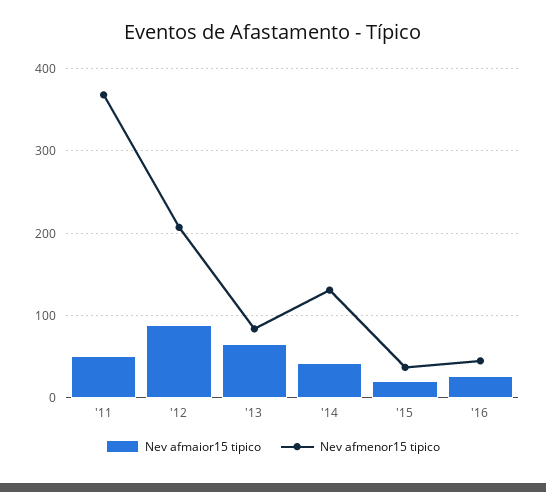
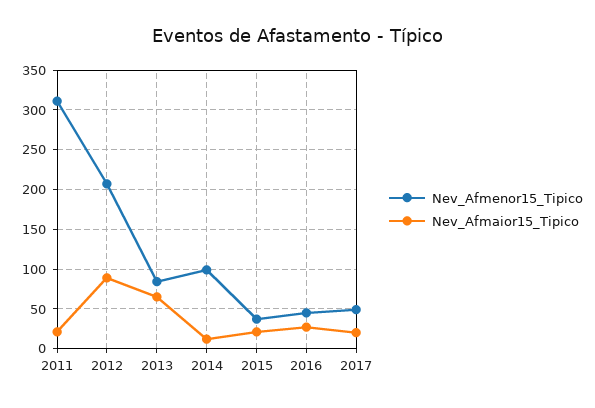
Nev afmaior15 tipico, '11: 50 -> 20
Nev afmenor15 tipico, '11: 370 -> 310
Nev afmaior15 tipico, '14: 40 -> 10
Nev afmenor15 tipico, '14: 130 -> 100
Nev afmenor15 tipico, 2017: none -> 50
Nev afmaior15 tipico, 2017: none -> 20

